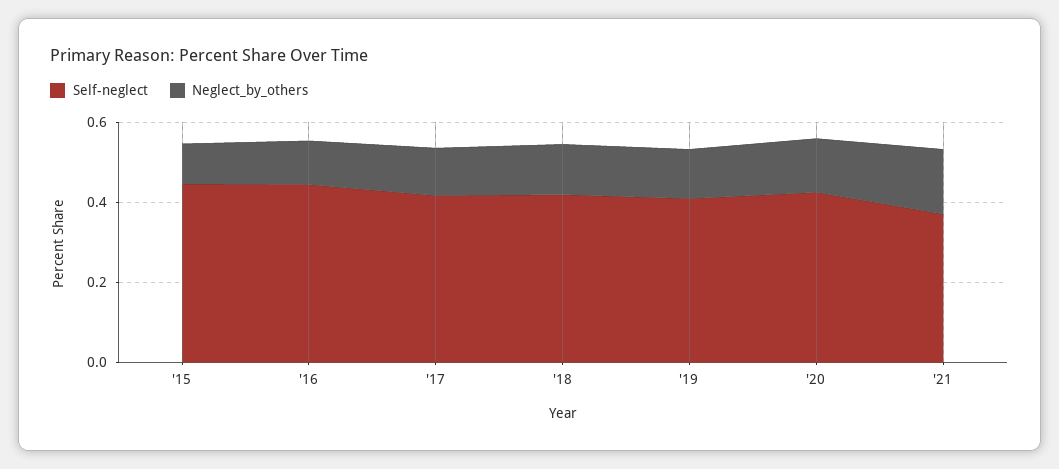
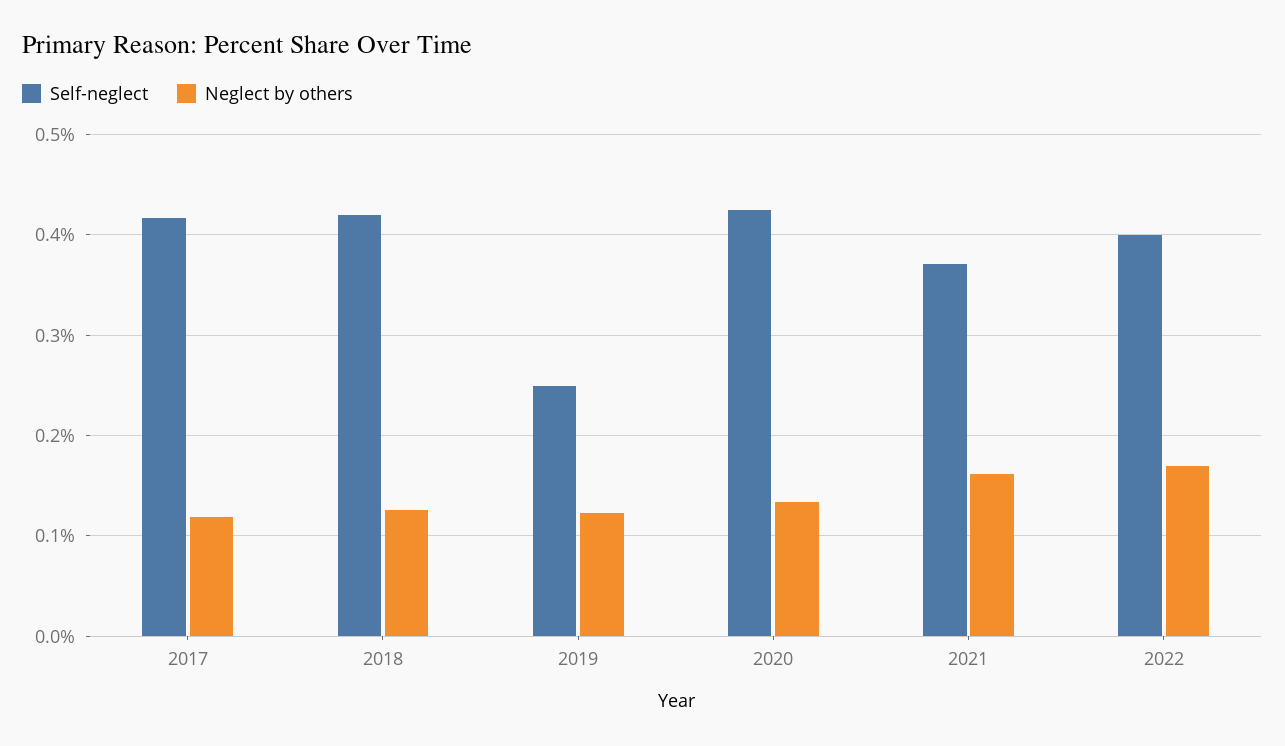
Self-neglect, '15: 0.45 -> none
Neglect_by_others, '15: 0.1 -> none
Self-neglect, '16: 0.45 -> none
Neglect_by_others, '16: 0.1 -> none
Self-neglect, '19: 0.4 -> 0.25
Self-neglect, 2022: none -> 0.4
Neglect_by_others, 2022: none -> 0.17

